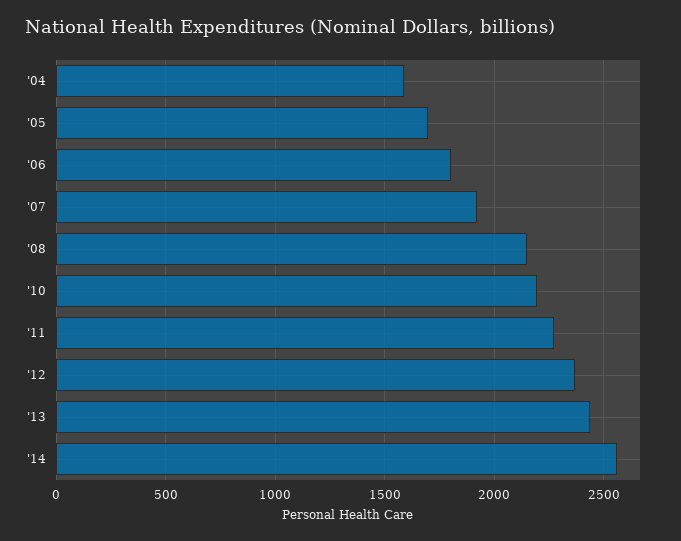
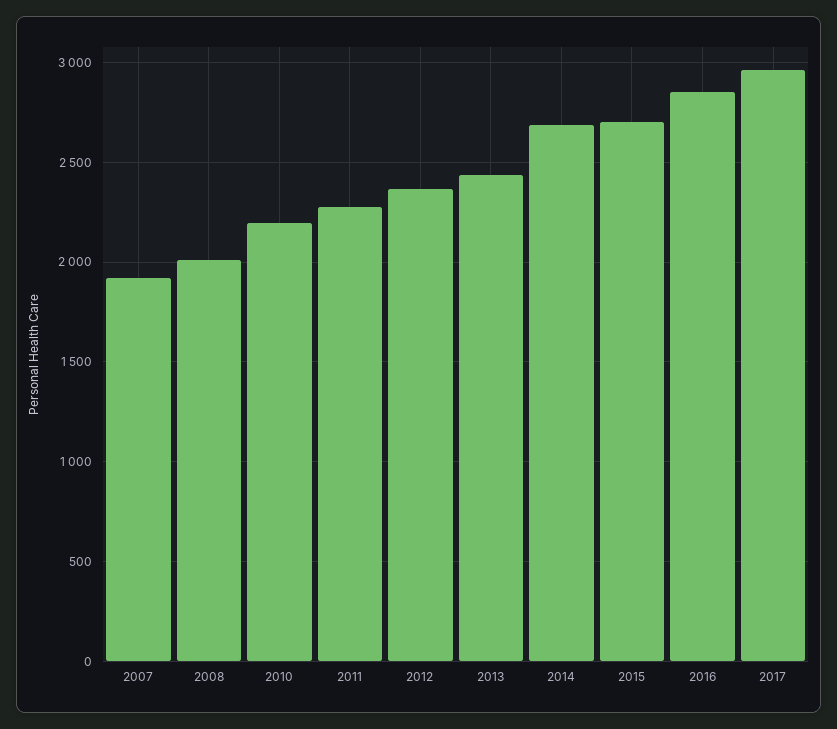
'04: 1600 -> none
'05: 1700 -> none
'06: 1800 -> none
'08: 2150 -> 2000
'14: 2550 -> 2700
2015: none -> 2700
2016: none -> 2850
2017: none -> 2950

